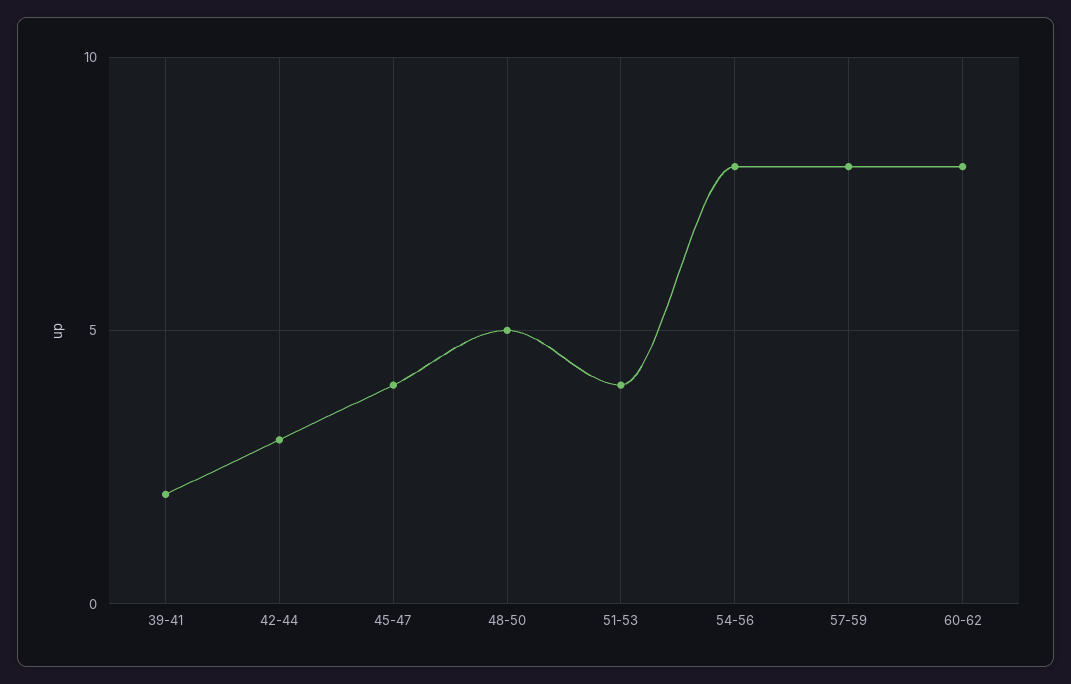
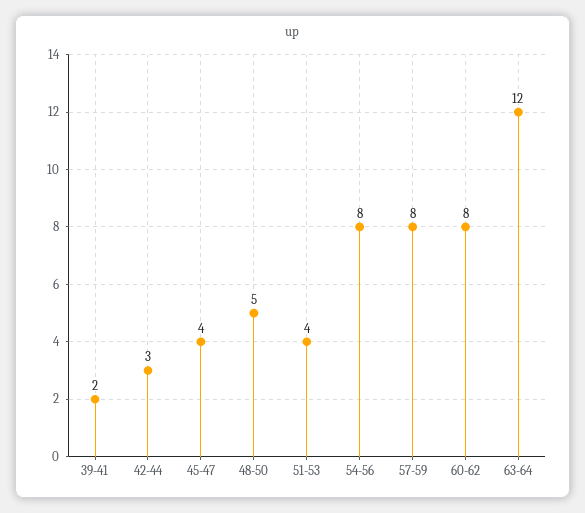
63-64: none -> 12

